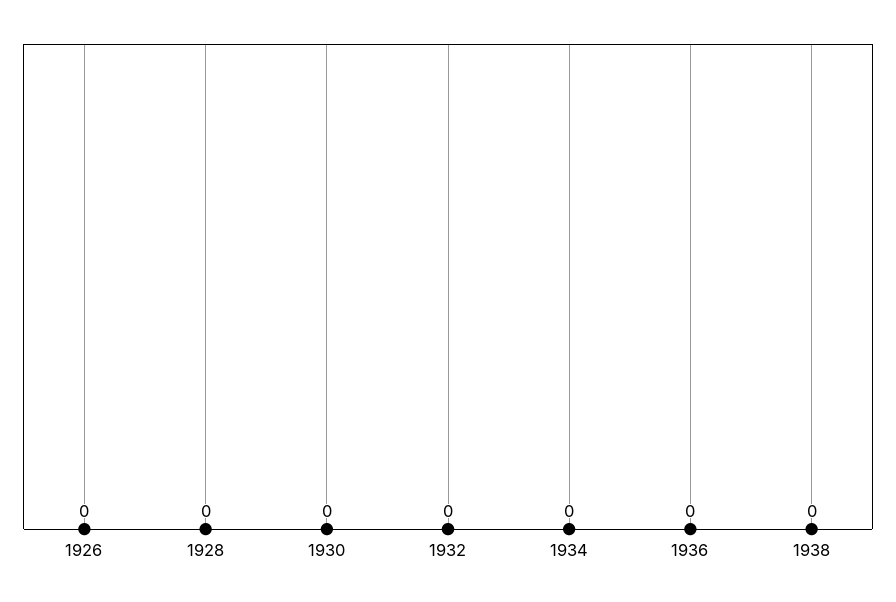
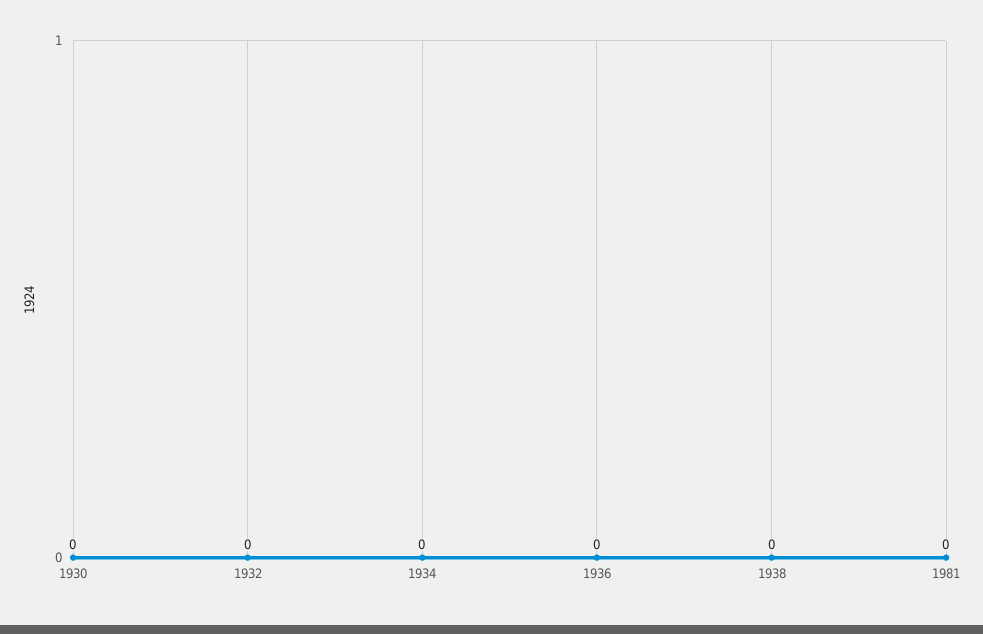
1926: 0 -> none
1928: 0 -> none
1981: none -> 0

